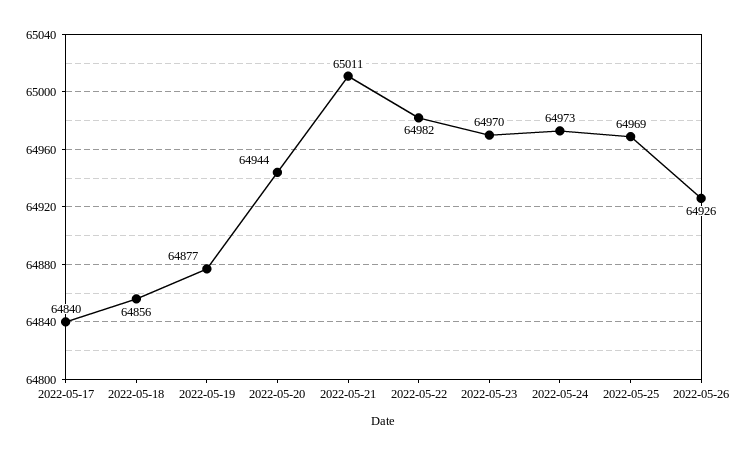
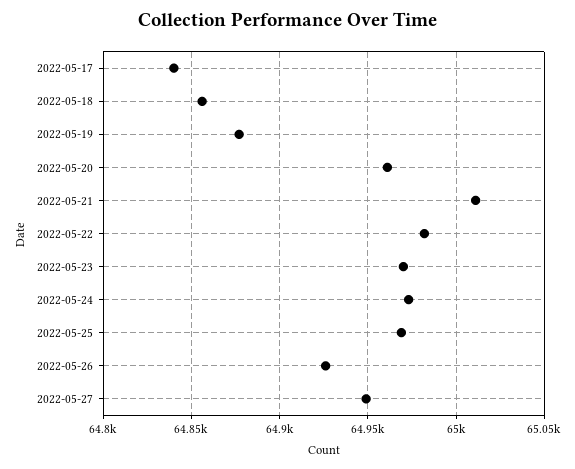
2022-05-20: 64944 -> 64960
2022-05-27: none -> 64950

